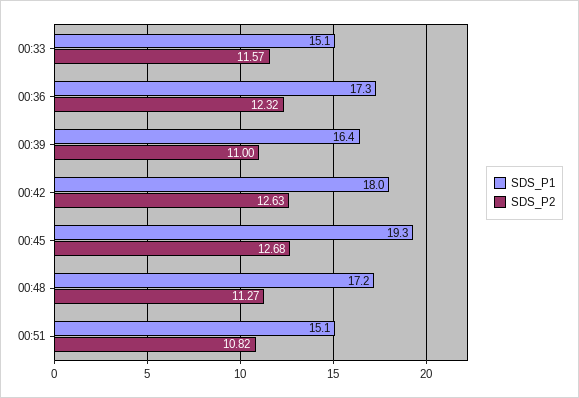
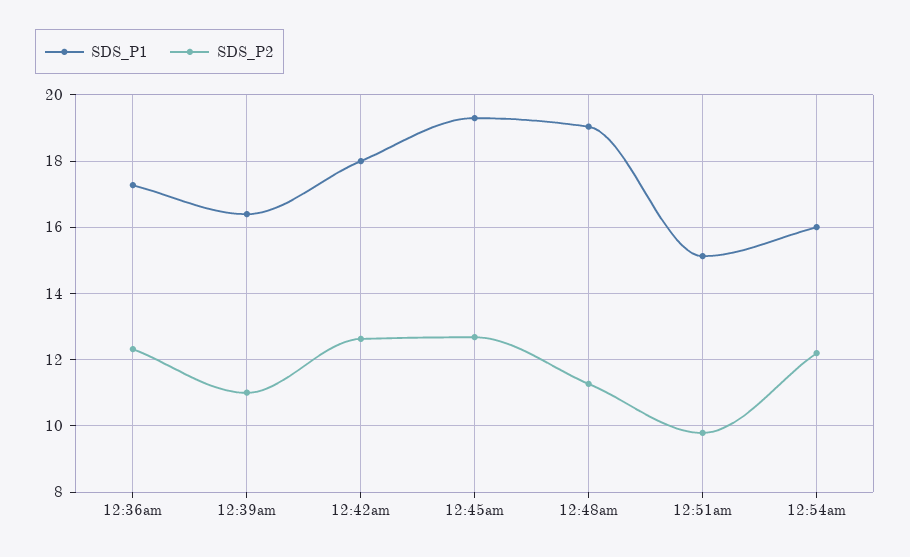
SDS_P1, 00:33: 15.1 -> none
SDS_P2, 00:33: 11.57 -> none
SDS_P1, 00:48: 17.2 -> 19
SDS_P2, 00:51: 10.82 -> 9.8
SDS_P1, 12:54am: none -> 16
SDS_P2, 12:54am: none -> 12.2

